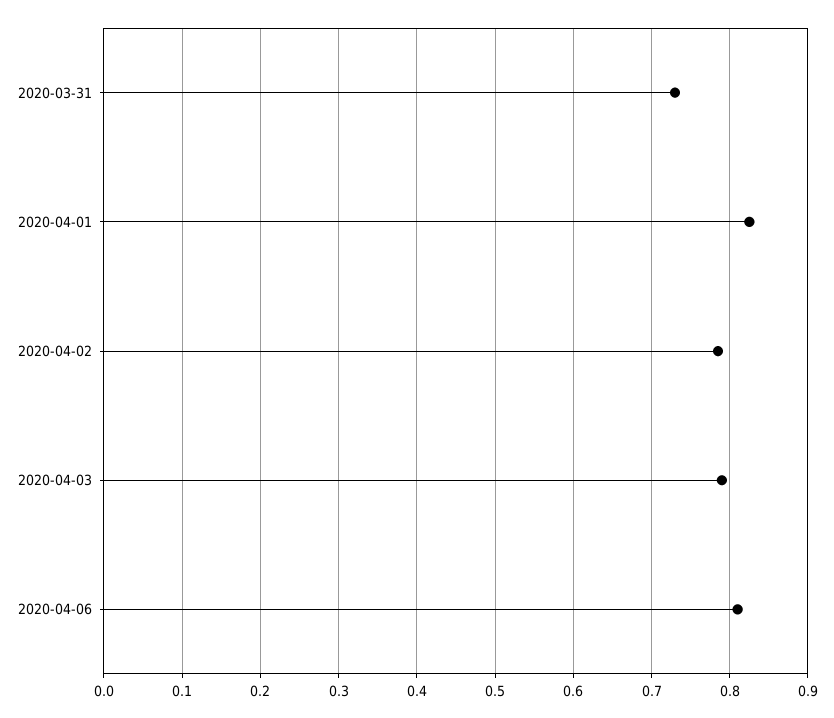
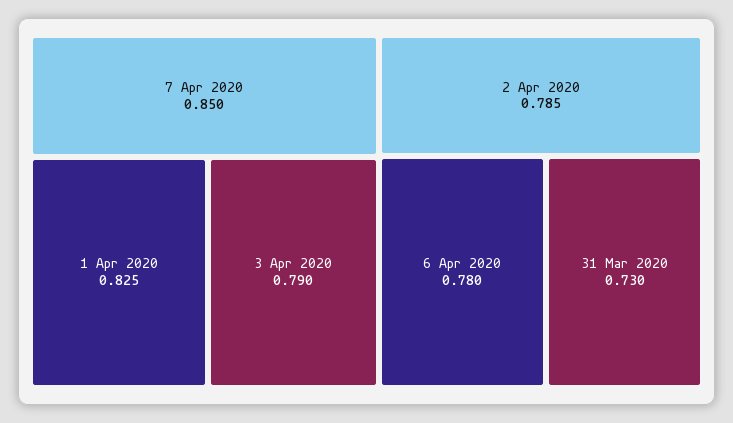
2020-04-06: 0.81 -> 0.78
7 Apr 2020: none -> 0.85

